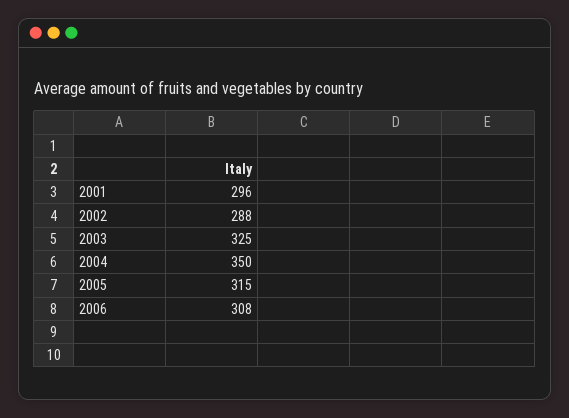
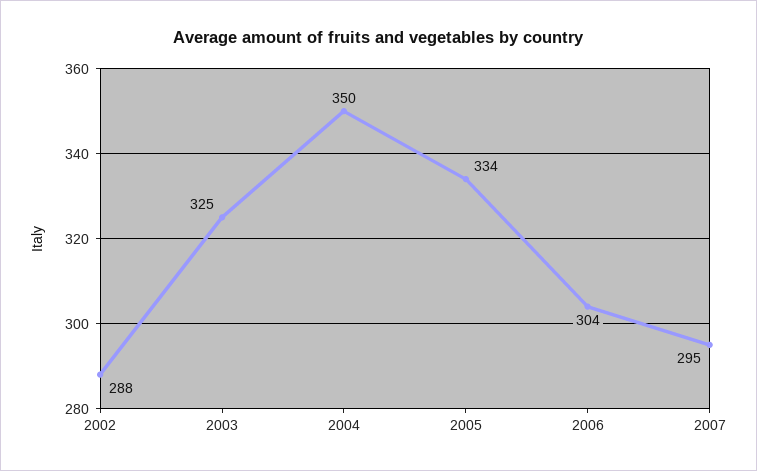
2001: 296 -> none
2005: 315 -> 334
2006: 308 -> 304
2007: none -> 295

